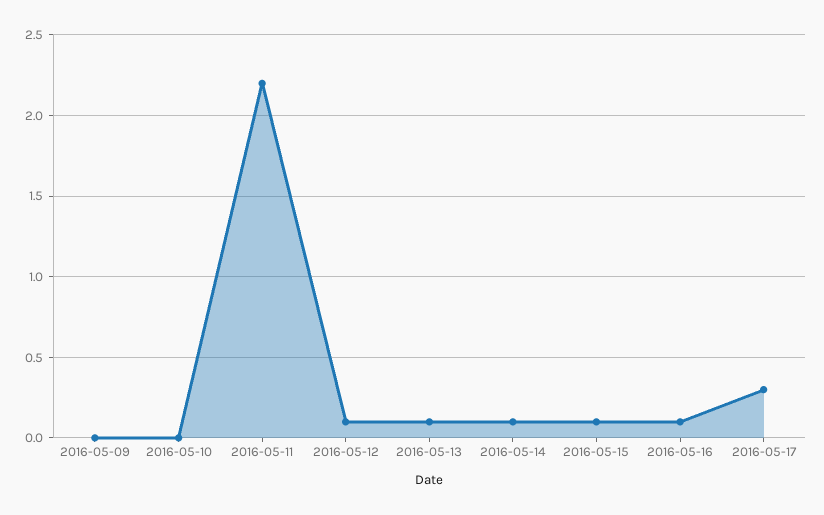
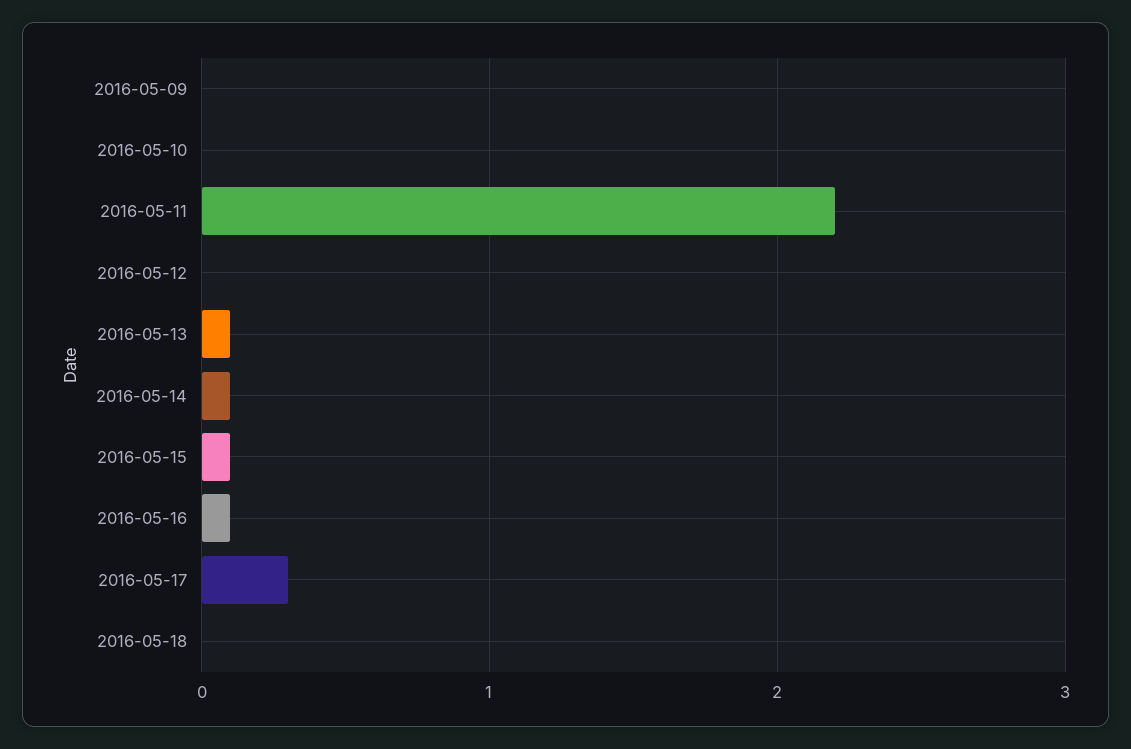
2016-05-12: 0.1 -> 0
2016-05-18: none -> 0

